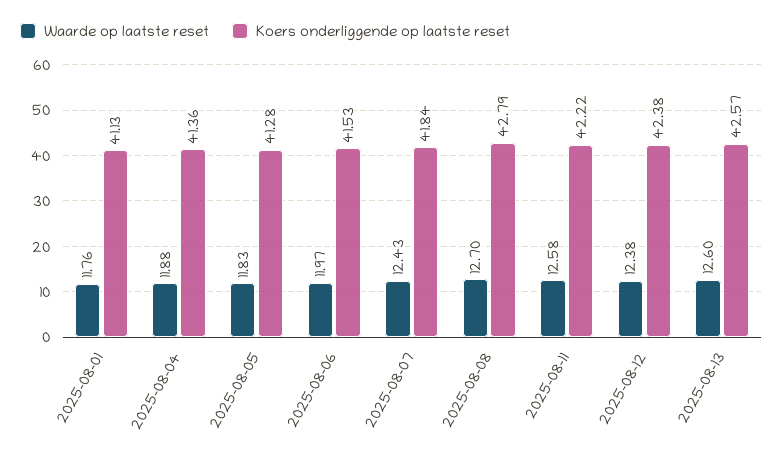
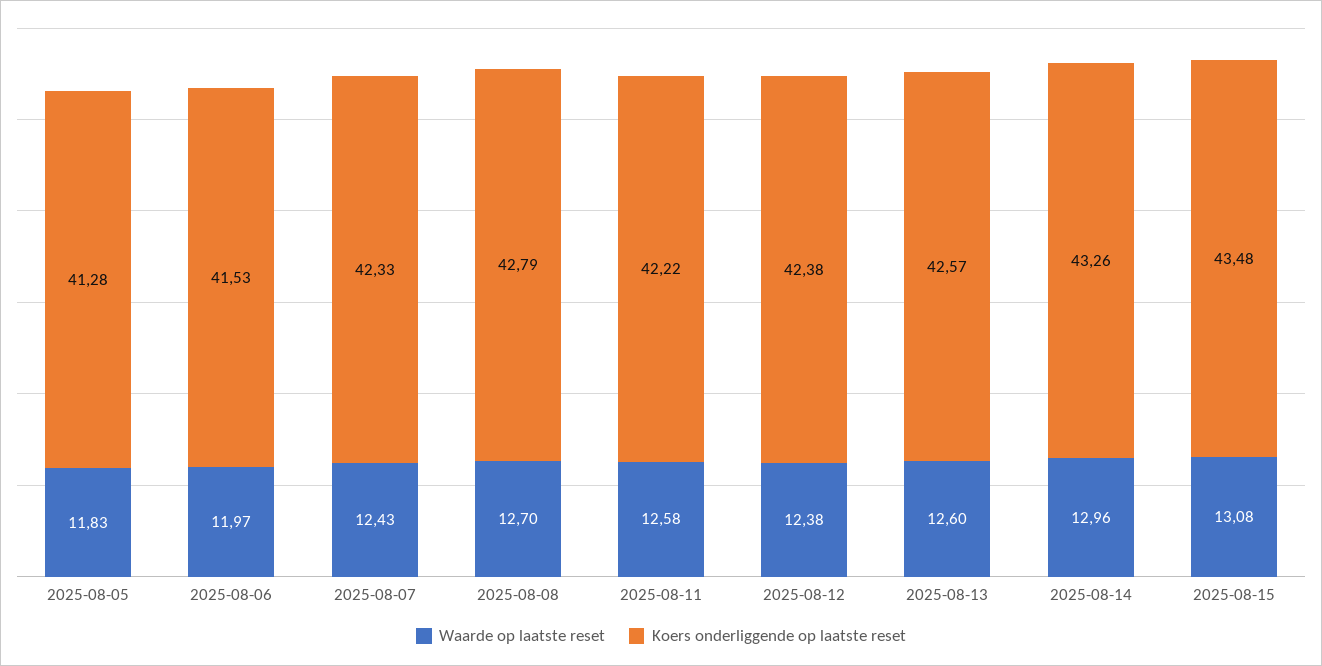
Waarde op laatste reset, 2025-08-01: 11.76 -> none
Koers onderliggende op laatste reset, 2025-08-01: 41.13 -> none
Waarde op laatste reset, 2025-08-04: 11.88 -> none
Koers onderliggende op laatste reset, 2025-08-04: 41.36 -> none
Koers onderliggende op laatste reset, 2025-08-07: 41.84 -> 42.33
Waarde op laatste reset, 2025-08-14: none -> 12.96
Koers onderliggende op laatste reset, 2025-08-14: none -> 43.26
Waarde op laatste reset, 2025-08-15: none -> 13.08
Koers onderliggende op laatste reset, 2025-08-15: none -> 43.48

